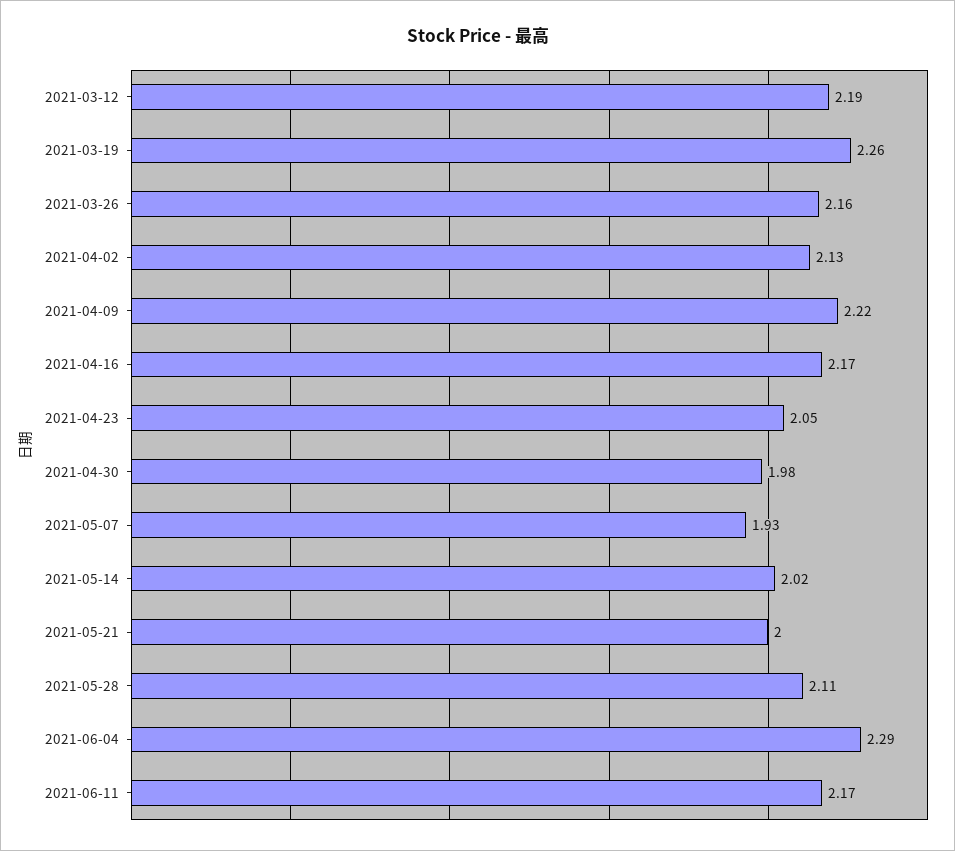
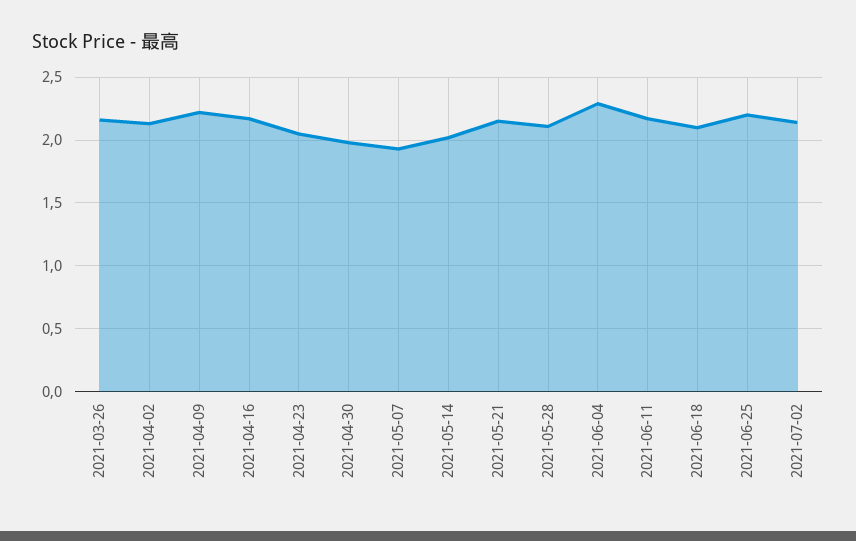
2021-03-12: 2.19 -> none
2021-03-19: 2.26 -> none
2021-05-21: 2 -> 2.15
2021-06-18: none -> 2.1
2021-06-25: none -> 2.2
2021-07-02: none -> 2.15

